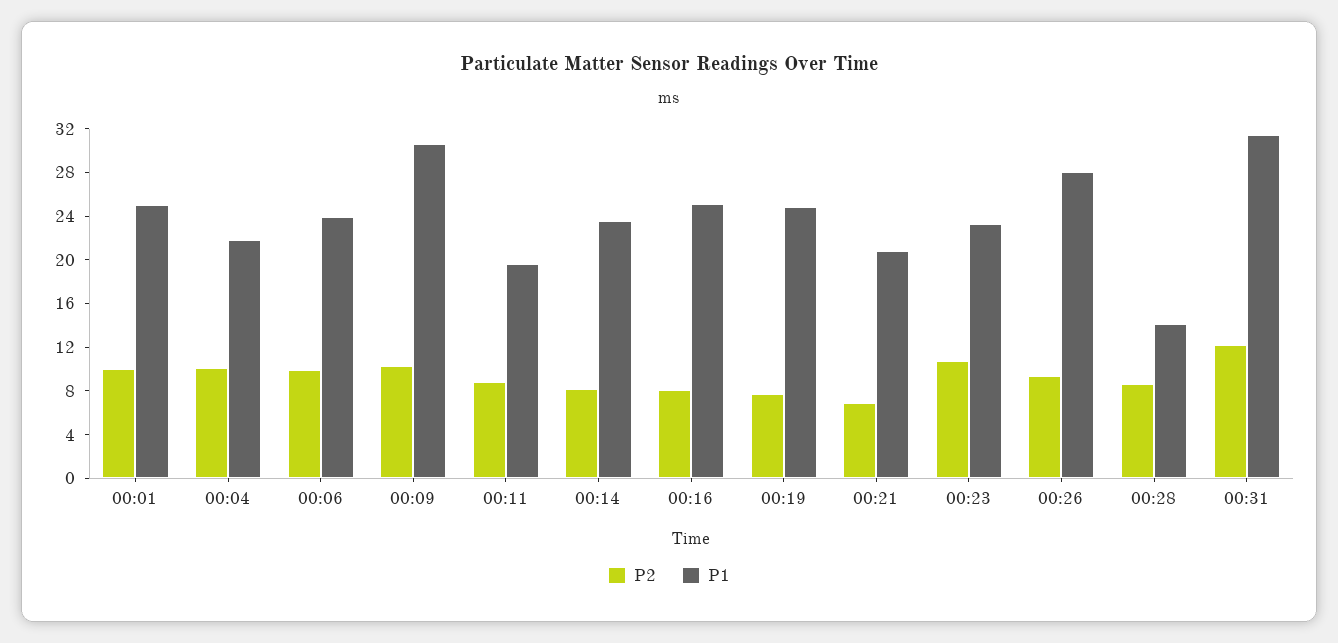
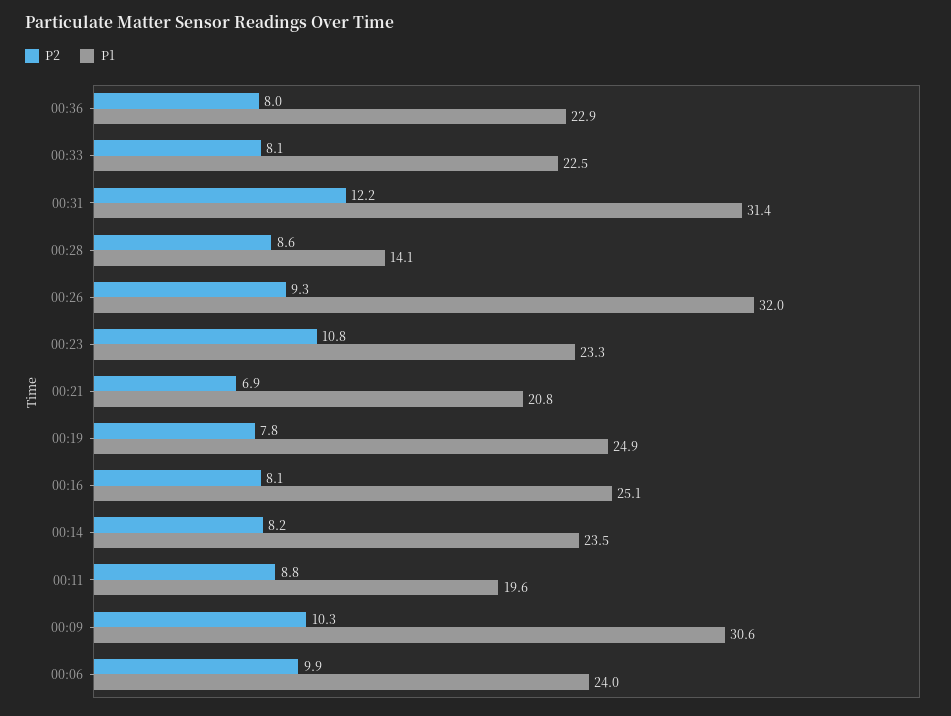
P2, 00:01: 10 -> none
P1, 00:01: 25 -> none
P2, 00:04: 10 -> none
P1, 00:04: 22 -> none
P1, 00:26: 28 -> 32
P2, 00:36: none -> 8
P1, 00:36: none -> 22.9
P2, 00:33: none -> 8.1
P1, 00:33: none -> 22.5

